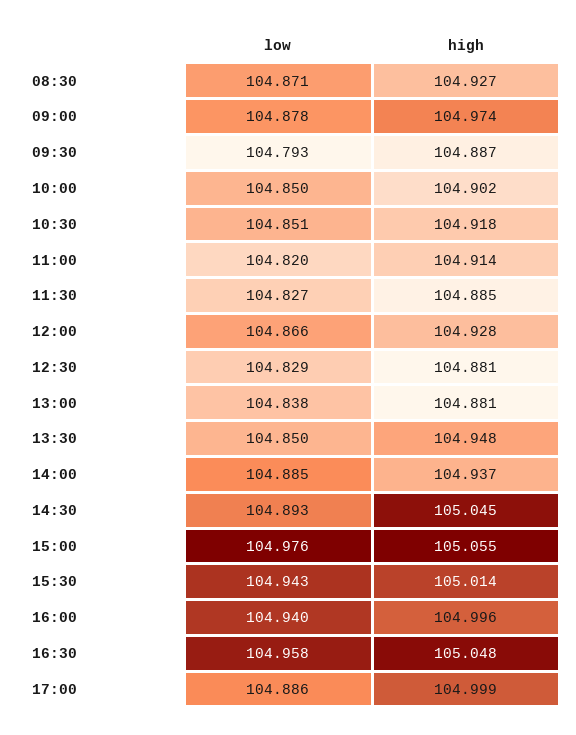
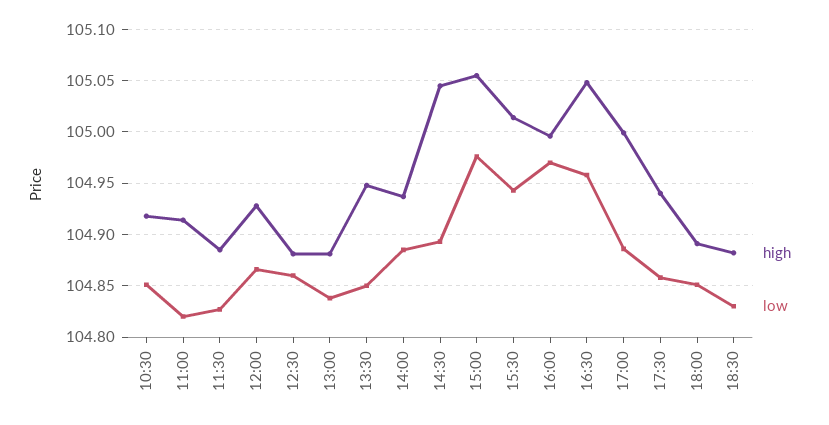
low, 08:30: 104.871 -> none
high, 08:30: 104.927 -> none
low, 09:00: 104.878 -> none
high, 09:00: 104.974 -> none
low, 09:30: 104.793 -> none
high, 09:30: 104.887 -> none
low, 10:00: 104.85 -> none
high, 10:00: 104.902 -> none
low, 12:30: 104.829 -> 104.86
low, 16:00: 104.94 -> 104.97
high, 17:30: none -> 104.94
low, 17:30: none -> 104.86
high, 18:00: none -> 104.89
low, 18:00: none -> 104.85
high, 18:30: none -> 104.88
low, 18:30: none -> 104.83

